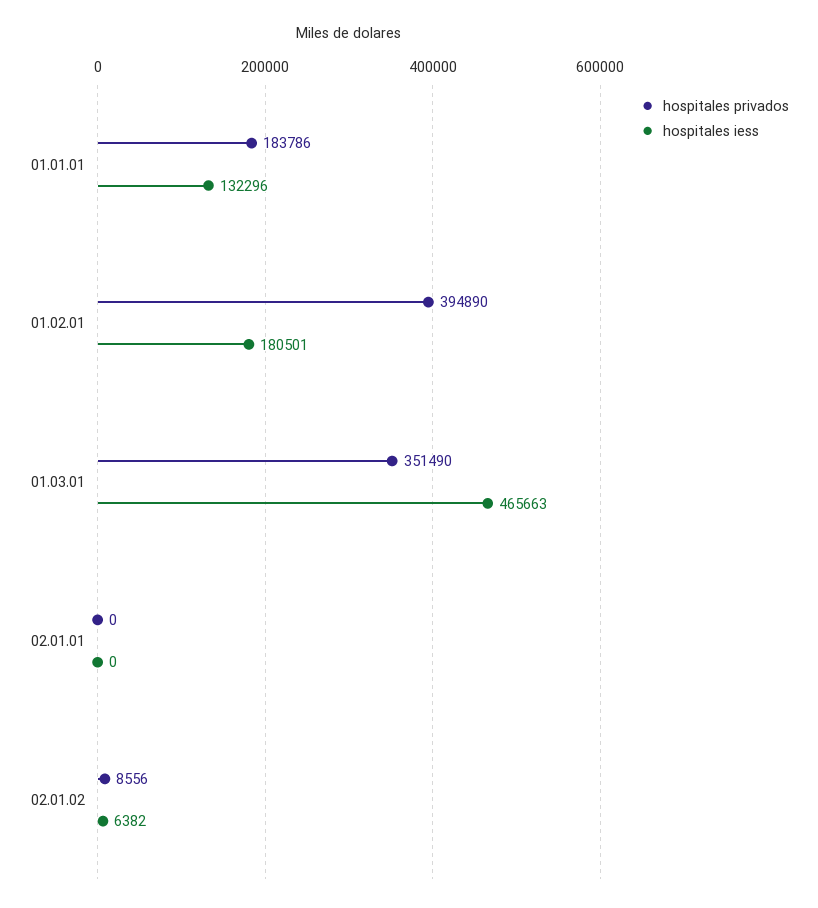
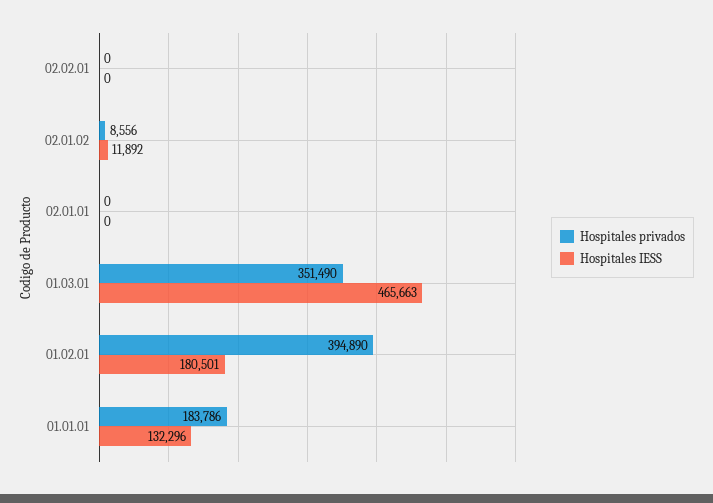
hospitales iess, 02.01.02: 6382 -> 11892
hospitales privados, 02.02.01: none -> 0
hospitales iess, 02.02.01: none -> 0

